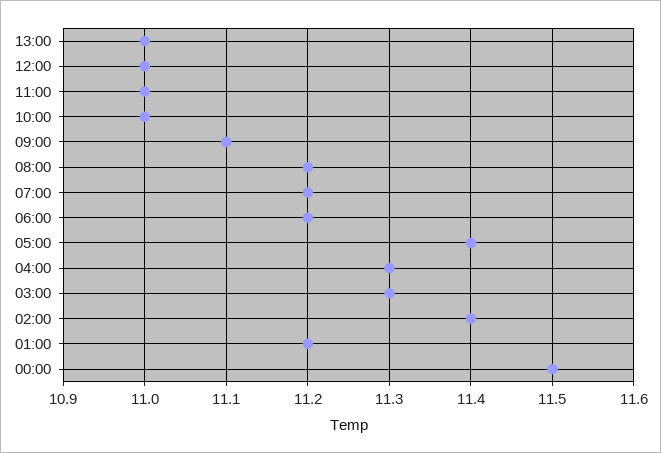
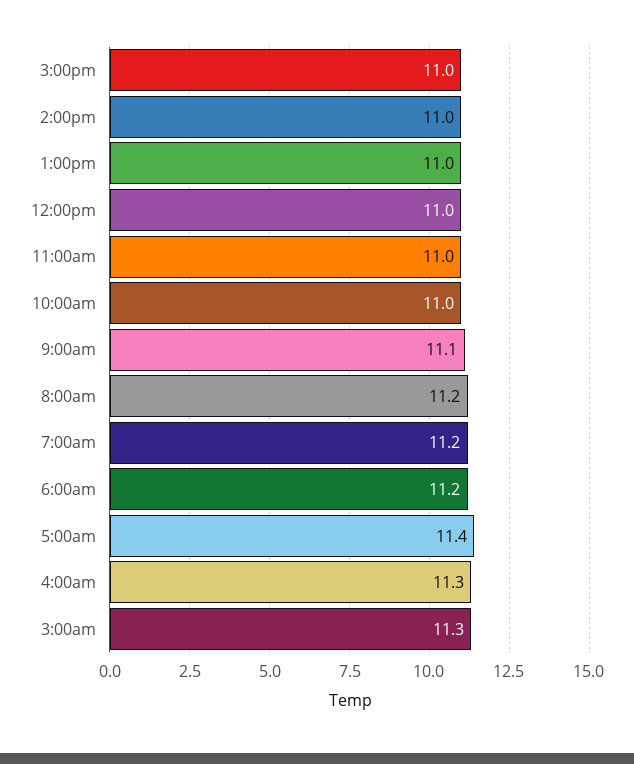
02:00: 11.4 -> none
01:00: 11.2 -> none
00:00: 11.5 -> none
3:00pm: none -> 11
2:00pm: none -> 11

